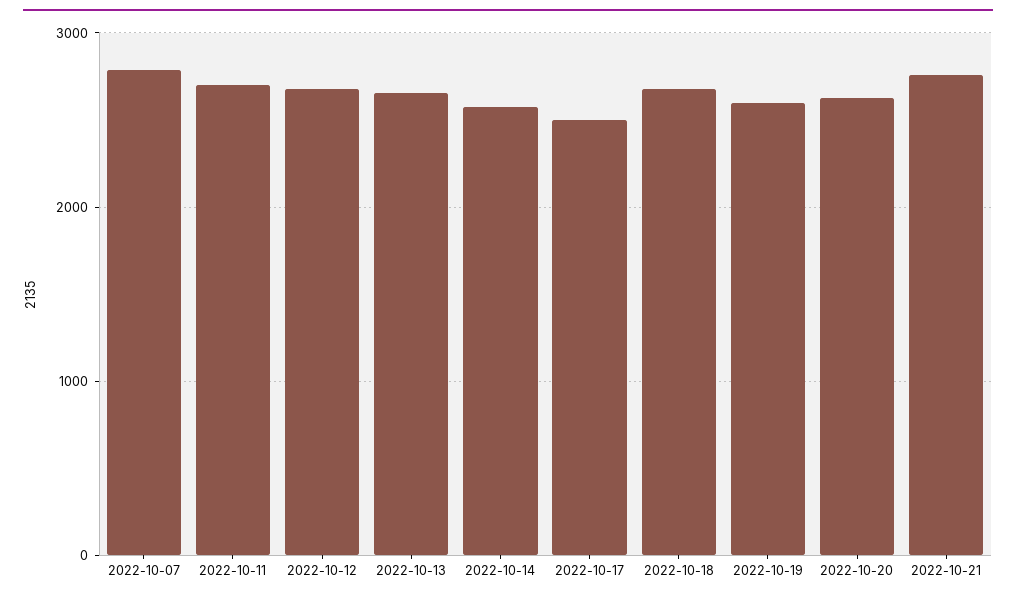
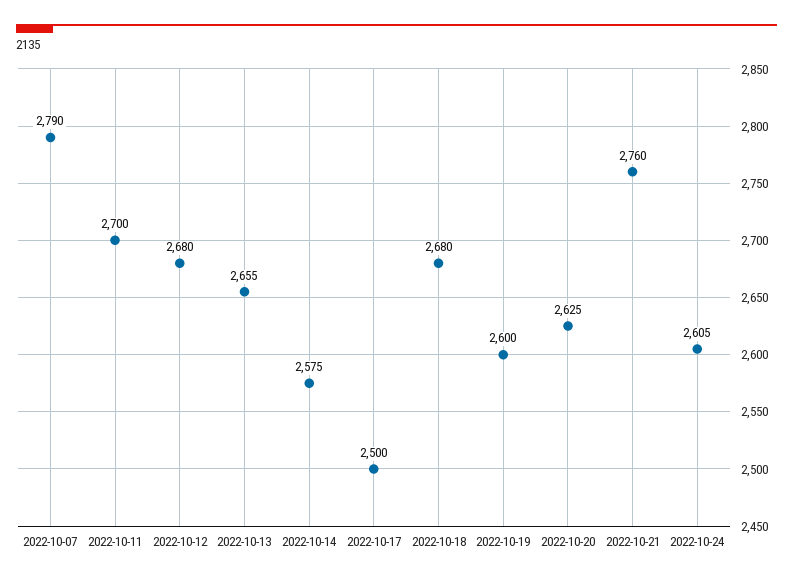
2022-10-24: none -> 2605

